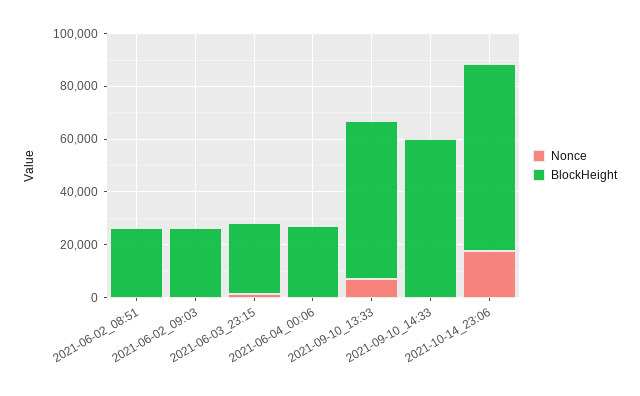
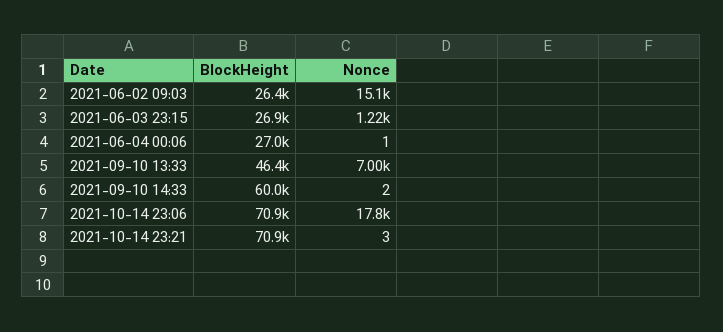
Nonce, 2021-06-02_08:51: 0 -> none
BlockHeight, 2021-06-02_08:51: 25000 -> none
Nonce, 2021-06-02_09:03: 0 -> 15100
BlockHeight, 2021-09-10_13:33: 60000 -> 46400
BlockHeight, 2021-10-14 23:21: none -> 70900
Nonce, 2021-10-14 23:21: none -> 3

